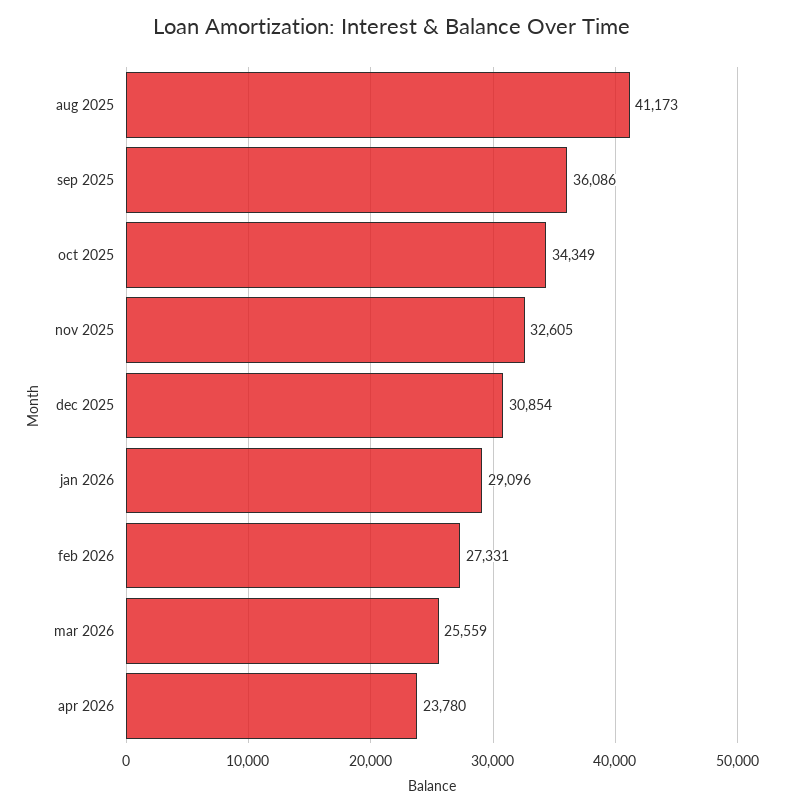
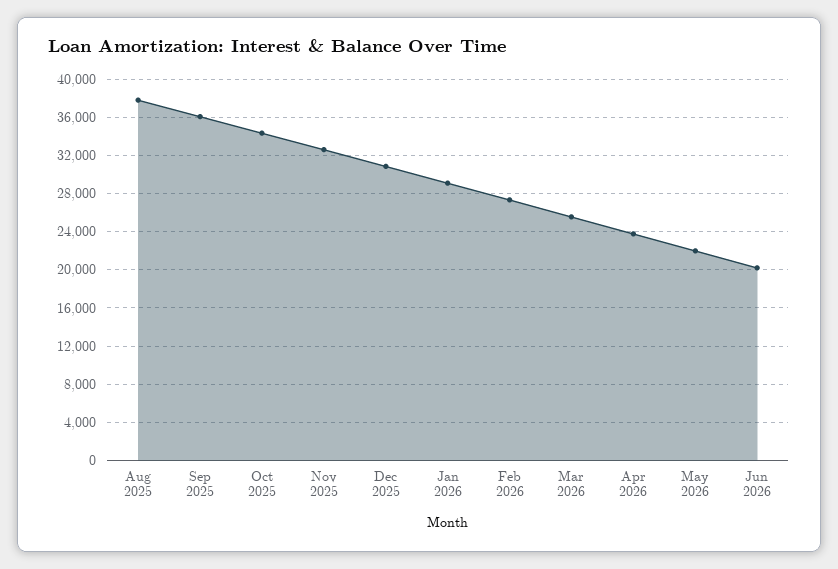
aug 2025: 41173 -> 38000
May 2026: none -> 22000
Jun 2026: none -> 20000

